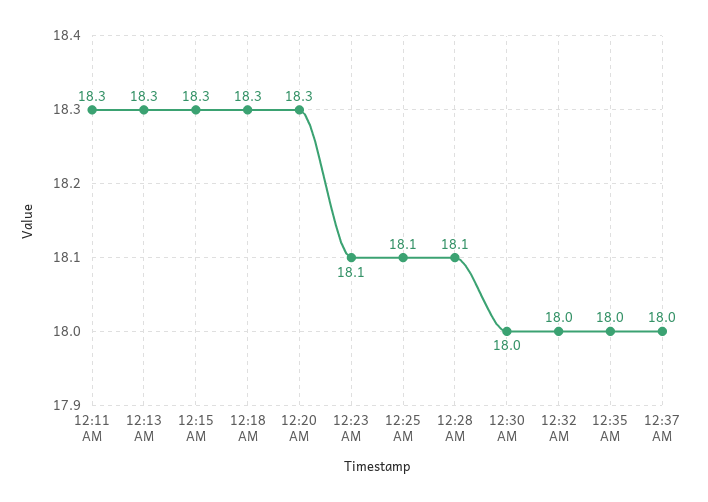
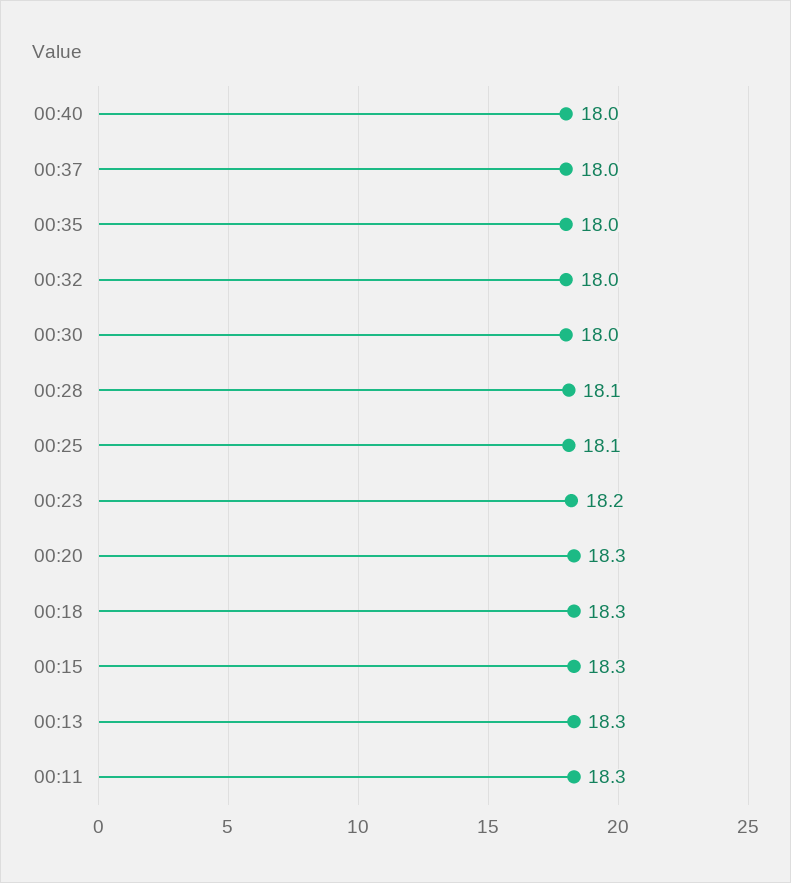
12:23 AM: 18.1 -> 18.2
00:40: none -> 18

